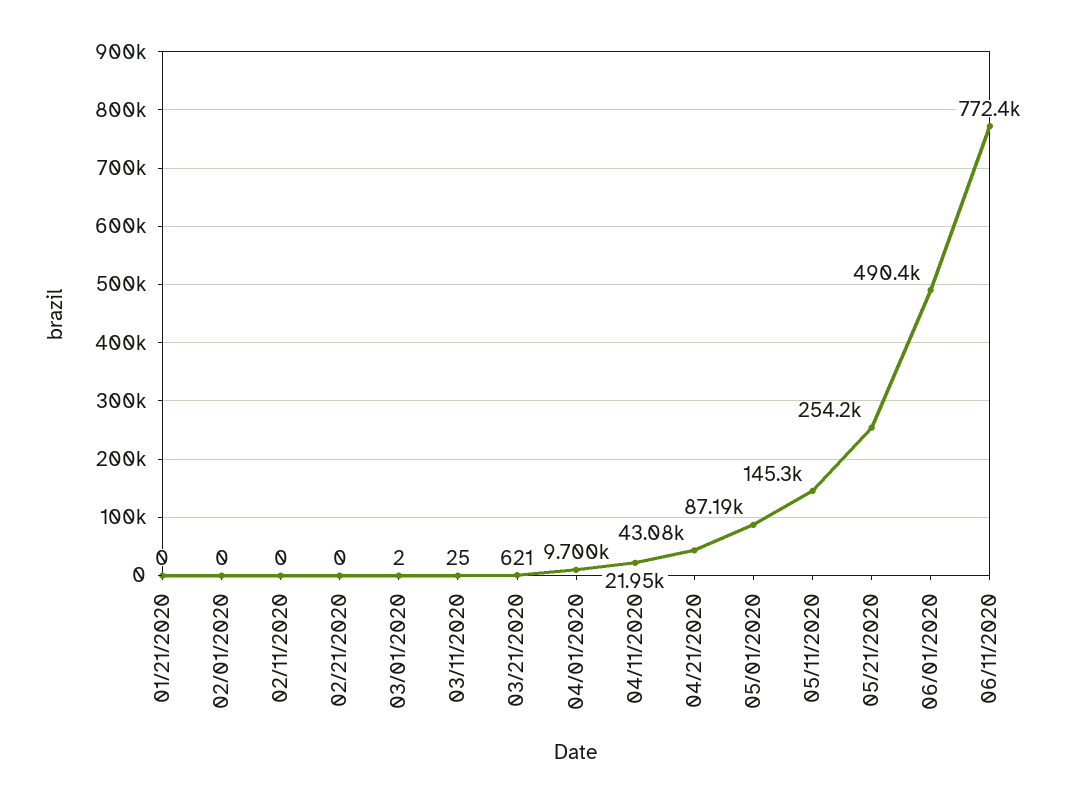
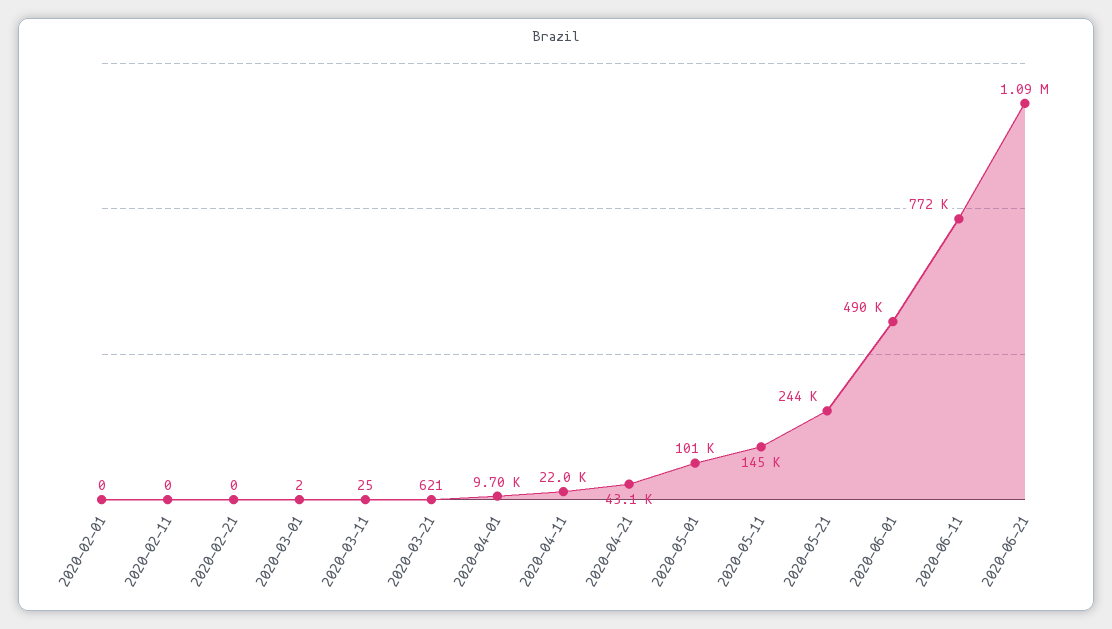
01/21/2020: 0 -> none
05/01/2020: 87190 -> 101000
05/21/2020: 254200 -> 244000
2020-06-21: none -> 1090000

